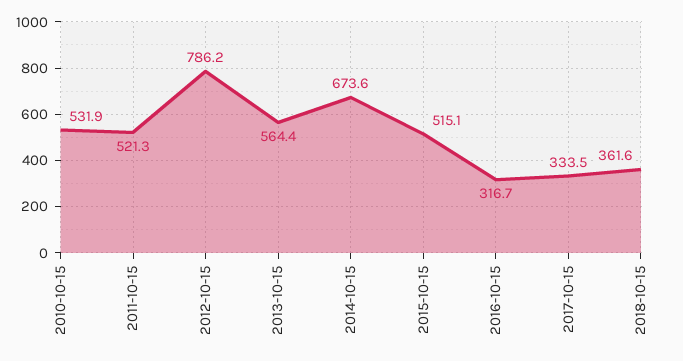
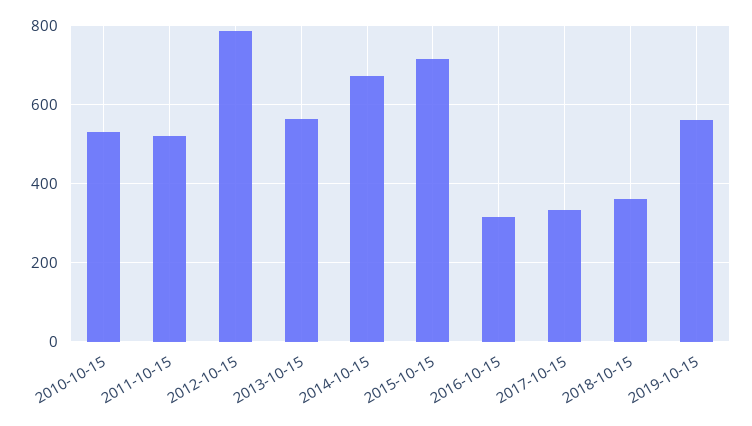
2015-10-15: 515.1 -> 720
2019-10-15: none -> 560

